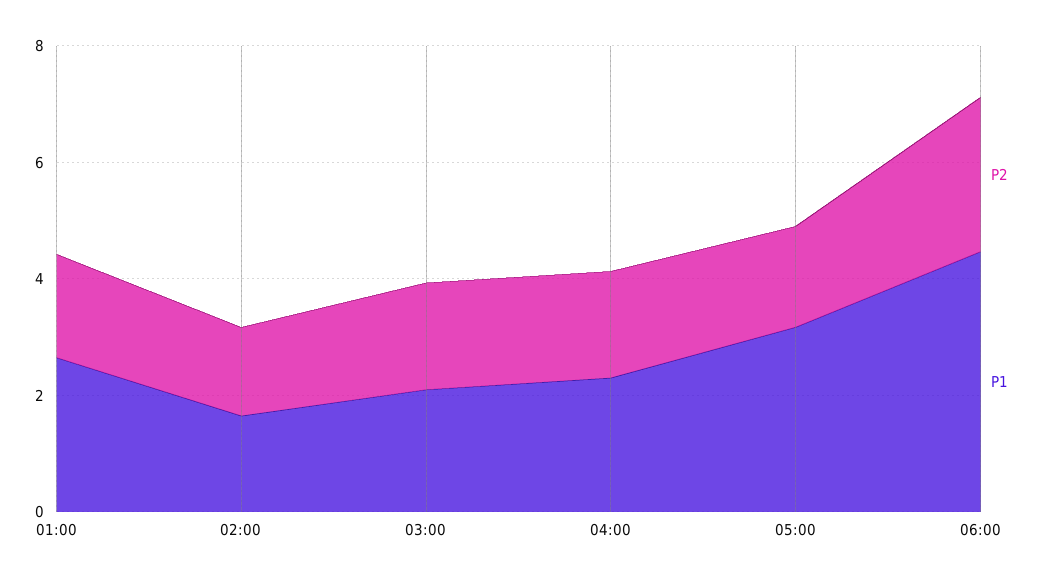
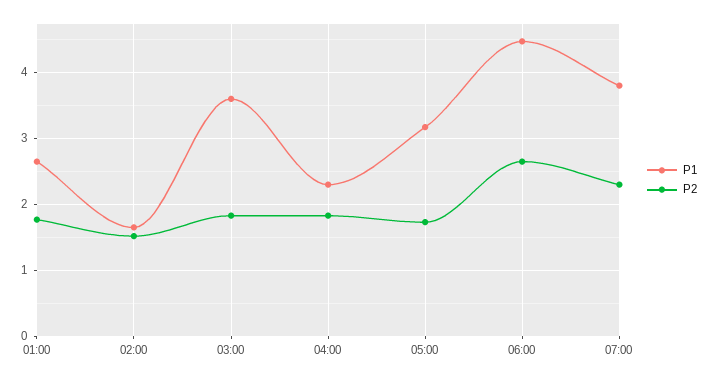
P1, 03:00: 2 -> 3.6
P1, 07:00: none -> 3.8
P2, 07:00: none -> 2.3

